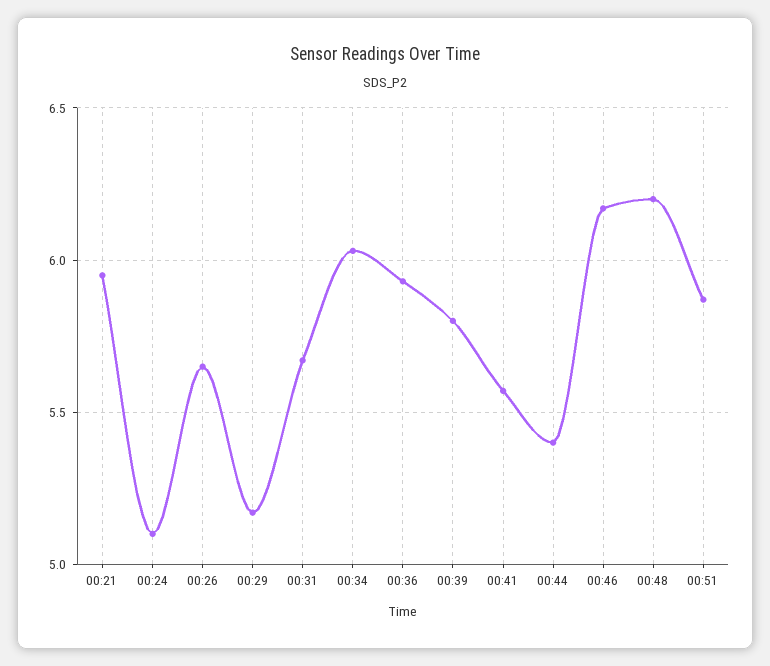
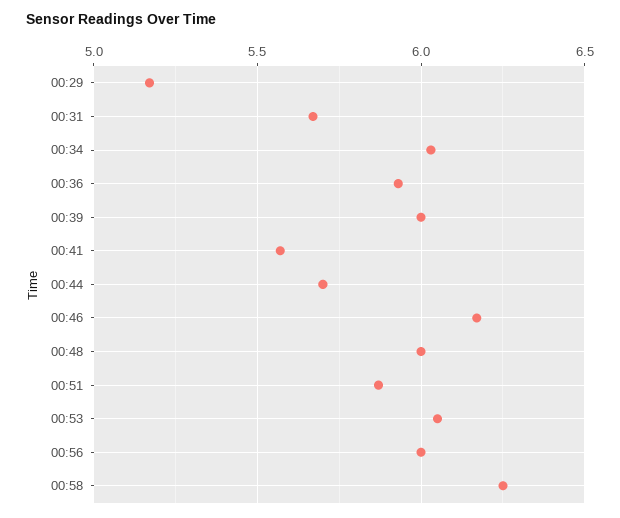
00:21: 5.95 -> none
00:24: 5.1 -> none
00:26: 5.65 -> none
00:39: 5.8 -> 6
00:44: 5.4 -> 5.7
00:48: 6.2 -> 6
00:53: none -> 6.05
00:56: none -> 6
00:58: none -> 6.25

